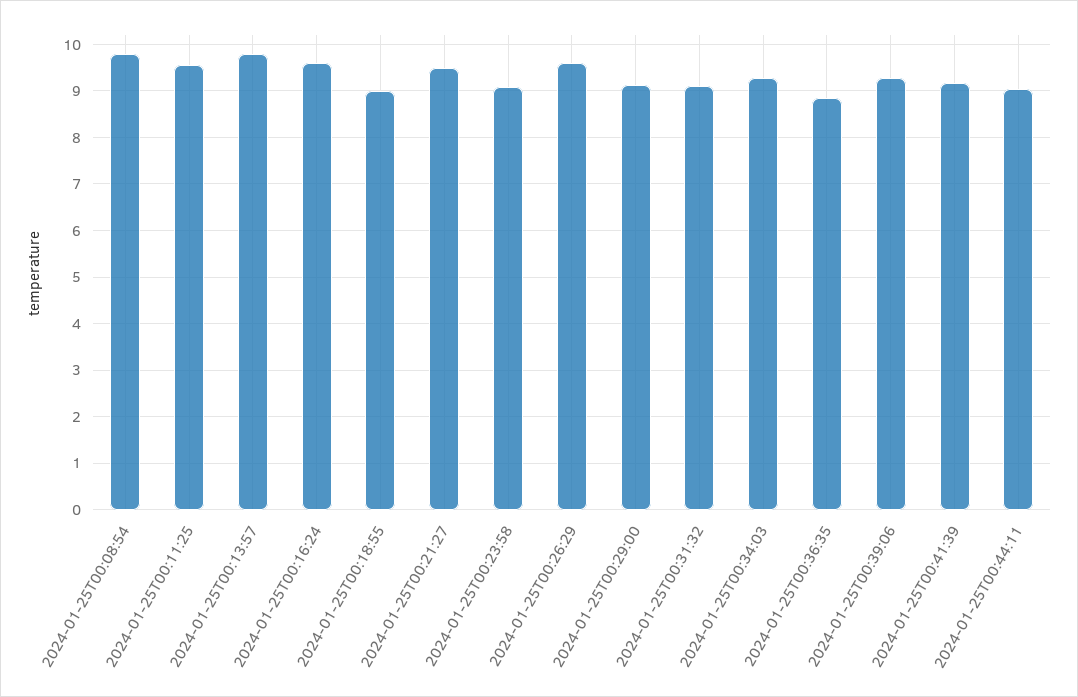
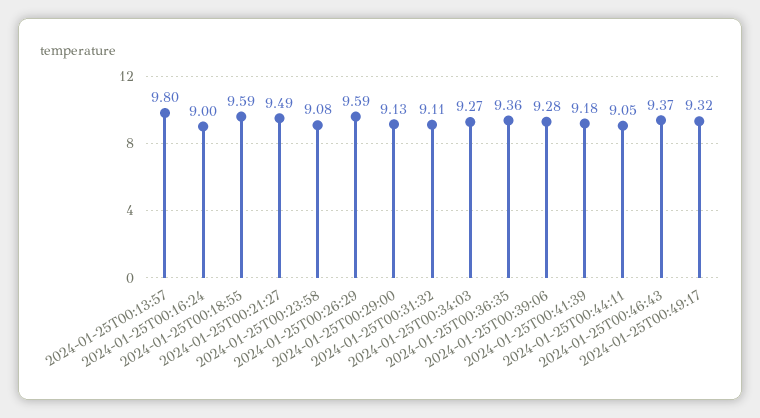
2024-01-25T00:08:54: 9.8 -> none
2024-01-25T00:11:25: 9.6 -> none
2024-01-25T00:16:24: 9.6 -> 9
2024-01-25T00:18:55: 9 -> 9.59
2024-01-25T00:36:35: 8.8 -> 9.36
2024-01-25T00:46:43: none -> 9.37
2024-01-25T00:49:17: none -> 9.32

